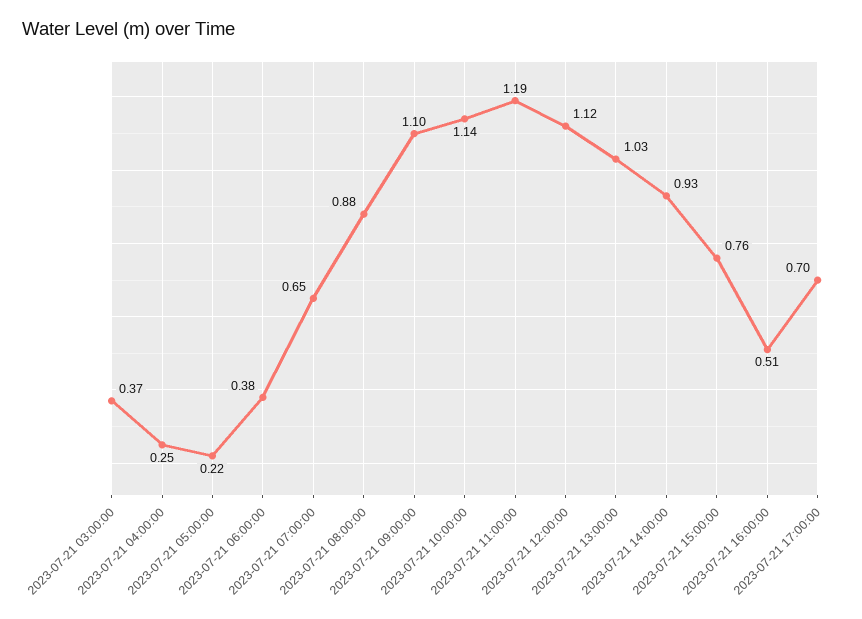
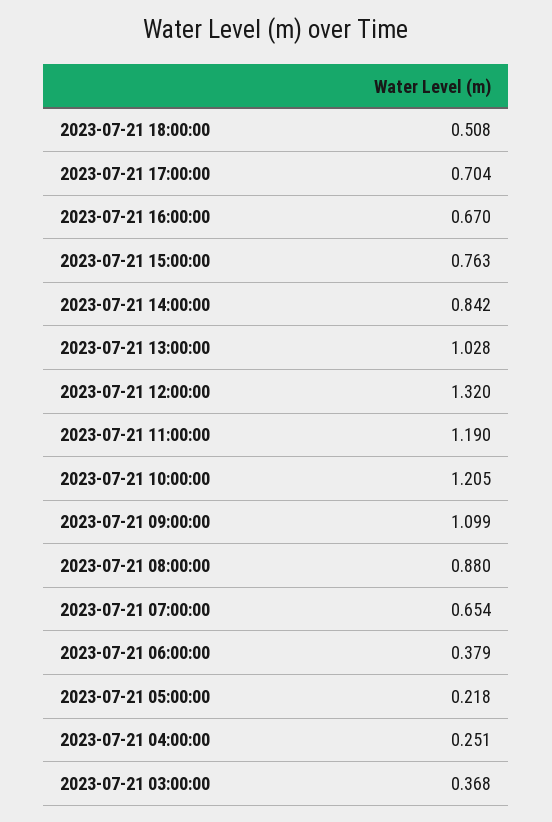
2023-07-21 10:00:00: 1.14 -> 1.205
2023-07-21 12:00:00: 1.12 -> 1.32
2023-07-21 14:00:00: 0.93 -> 0.842
2023-07-21 16:00:00: 0.51 -> 0.67
2023-07-21 18:00:00: none -> 0.508

